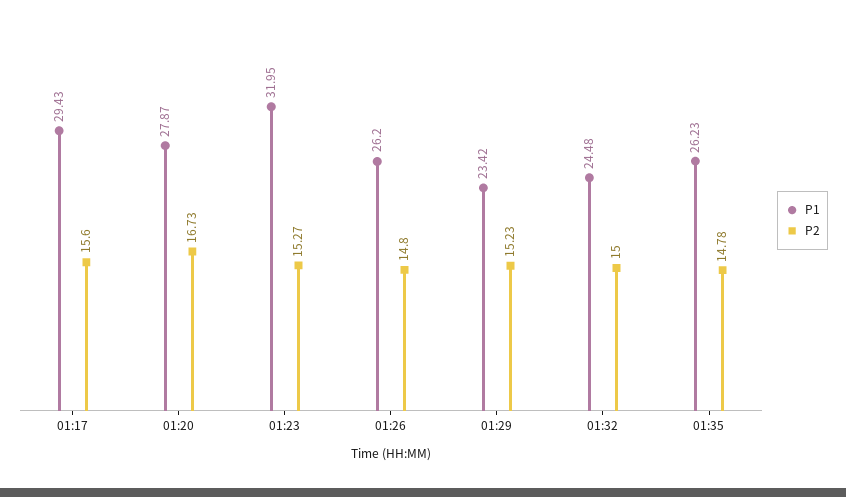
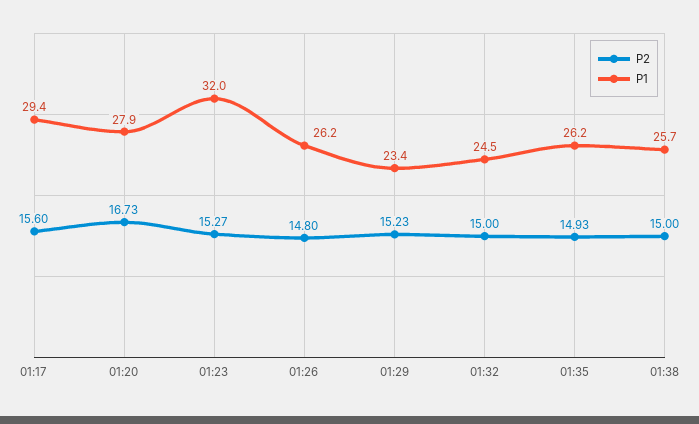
P2, 01:35: 14.78 -> 14.93
P2, 01:38: none -> 15
P1, 01:38: none -> 25.7

